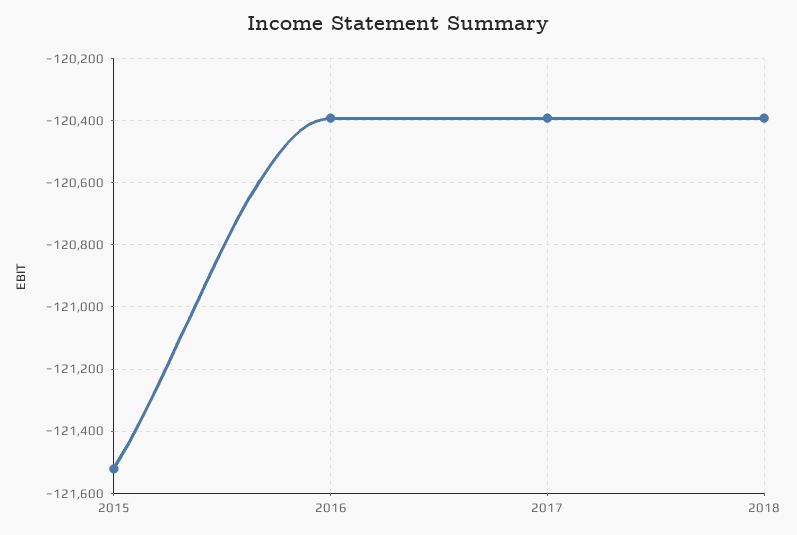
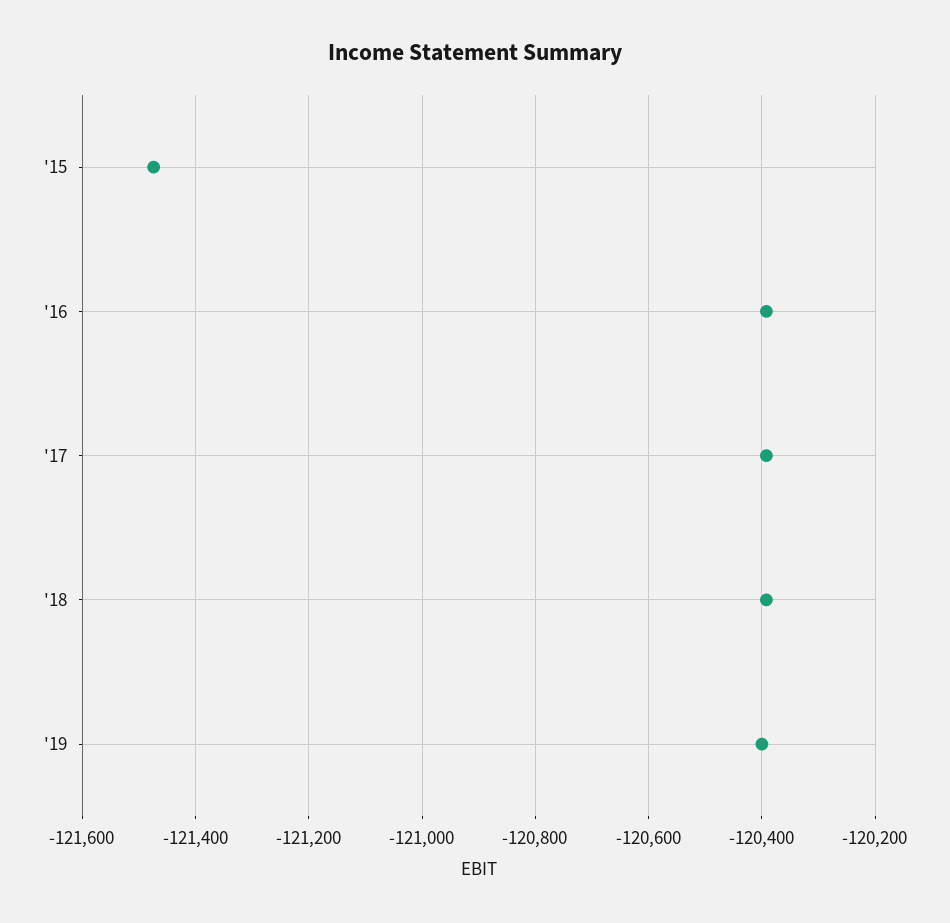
2015: -121520 -> -121480
'19: none -> -120400

